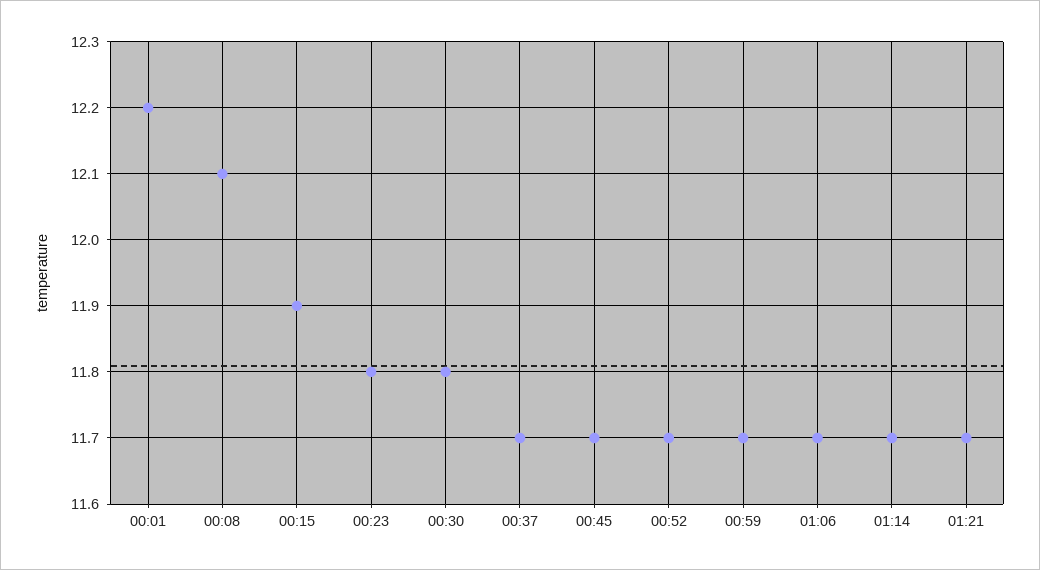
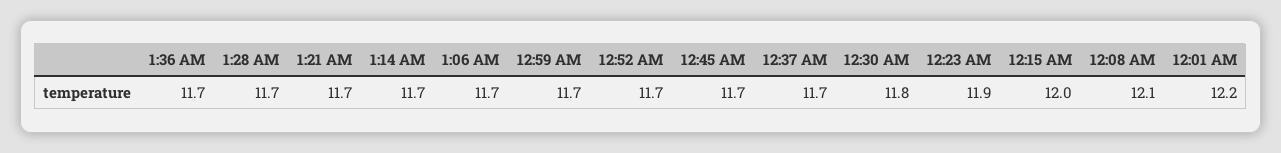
00:15: 11.9 -> 12
00:23: 11.8 -> 11.9
1:36 AM: none -> 11.7
1:28 AM: none -> 11.7

